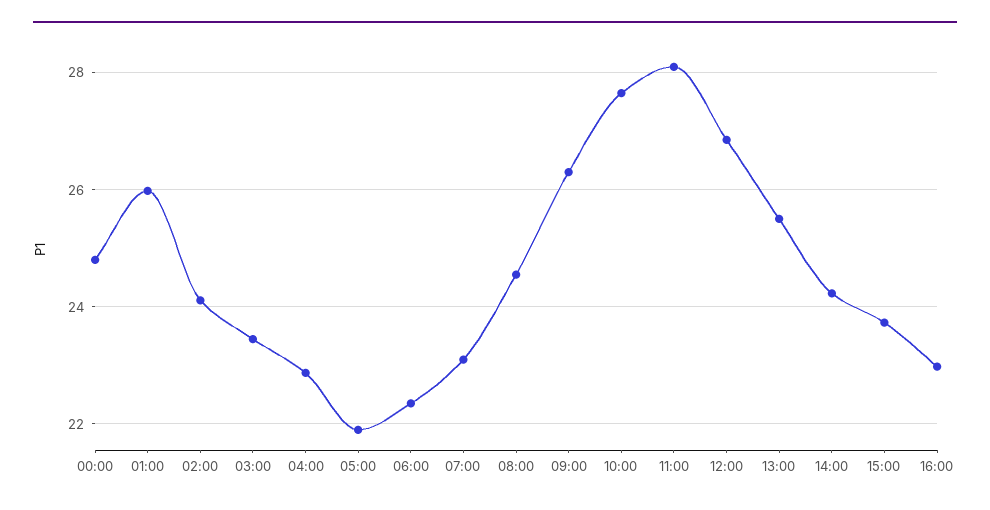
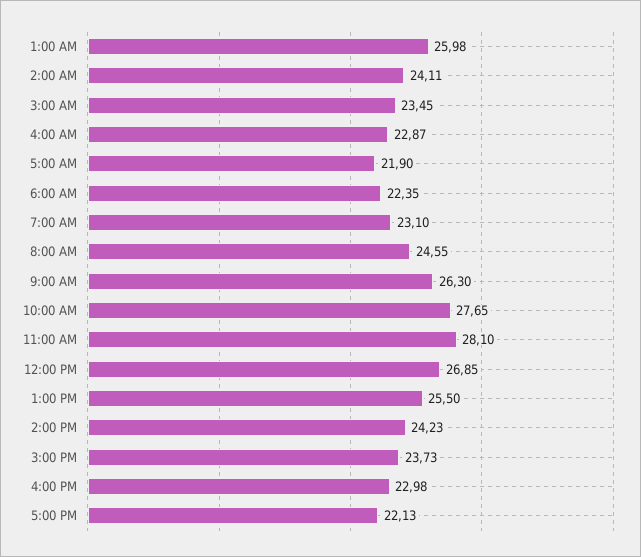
00:00: 24.8 -> none
5:00 PM: none -> 22.13

